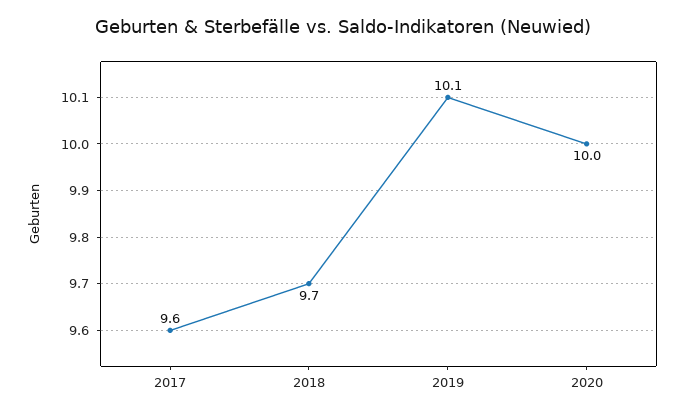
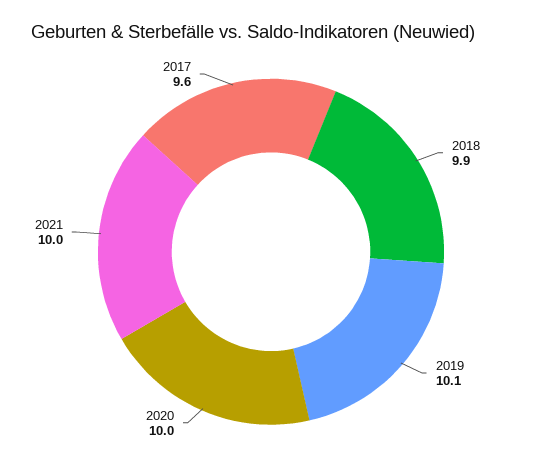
2018: 9.7 -> 9.9
2021: none -> 10

